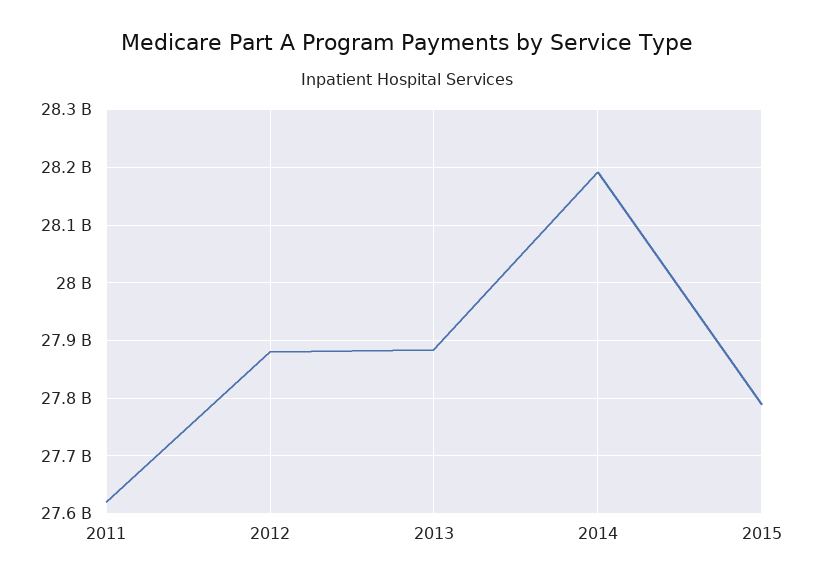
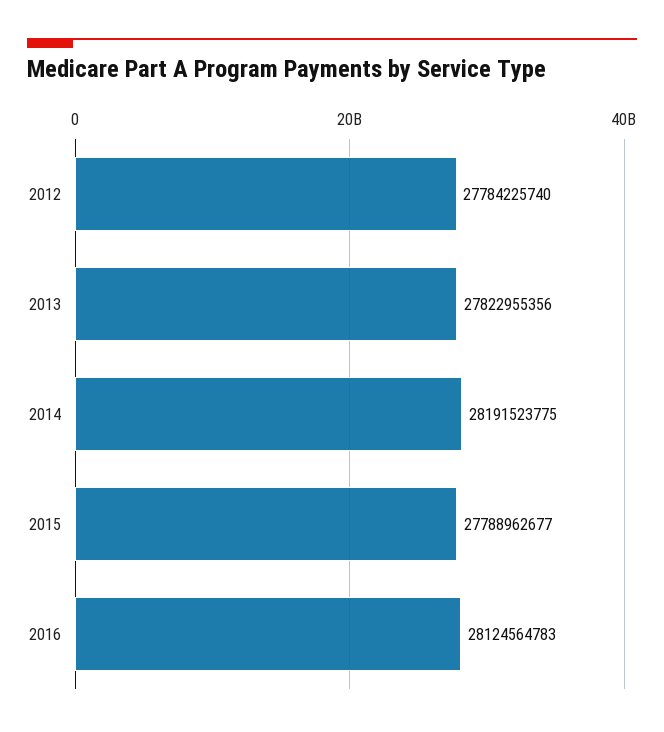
2011: 27620000000 -> none
2012: 27880000000 -> 27784225740
2013: 27880000000 -> 27822955356
2016: none -> 28124564783

